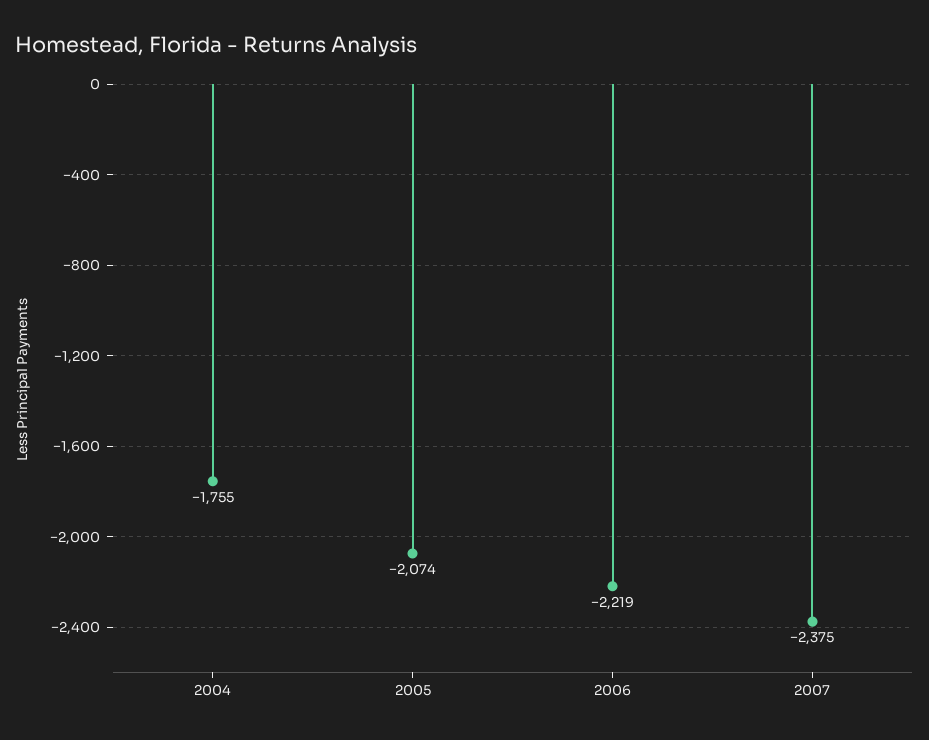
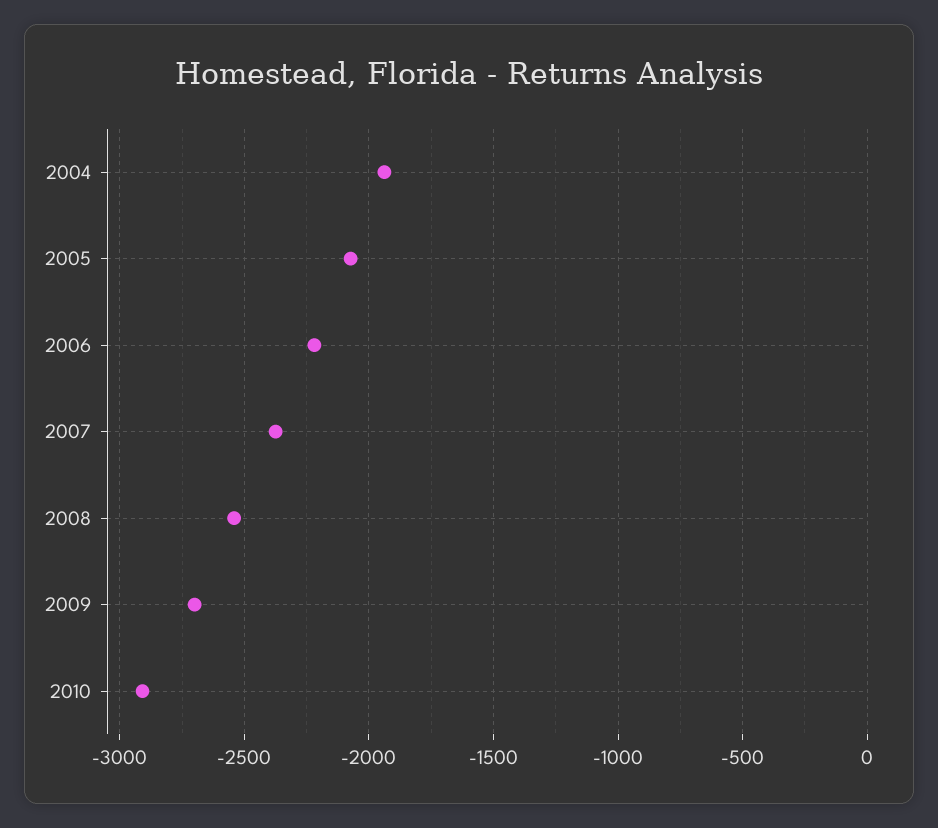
2004: -1755 -> -1950
2008: none -> -2550
2009: none -> -2700
2010: none -> -2900

